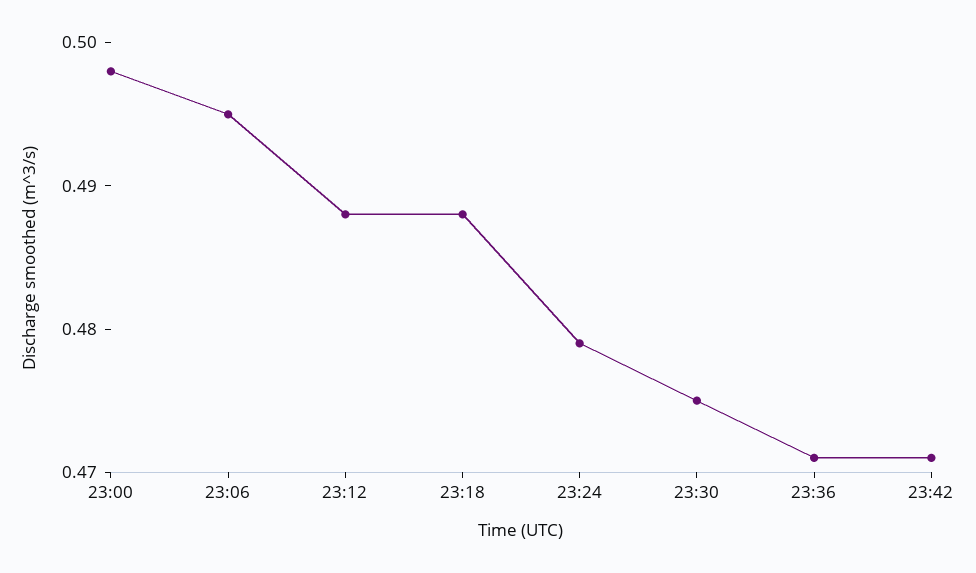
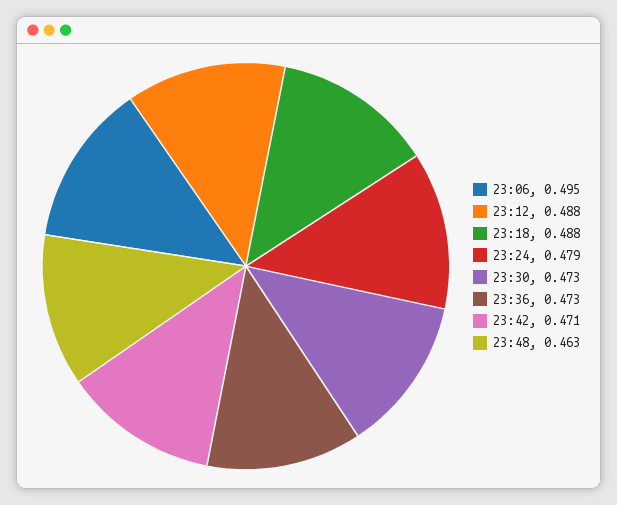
23:00: 0.498 -> none
23:30: 0.475 -> 0.473
23:36: 0.471 -> 0.473
23:48: none -> 0.463

